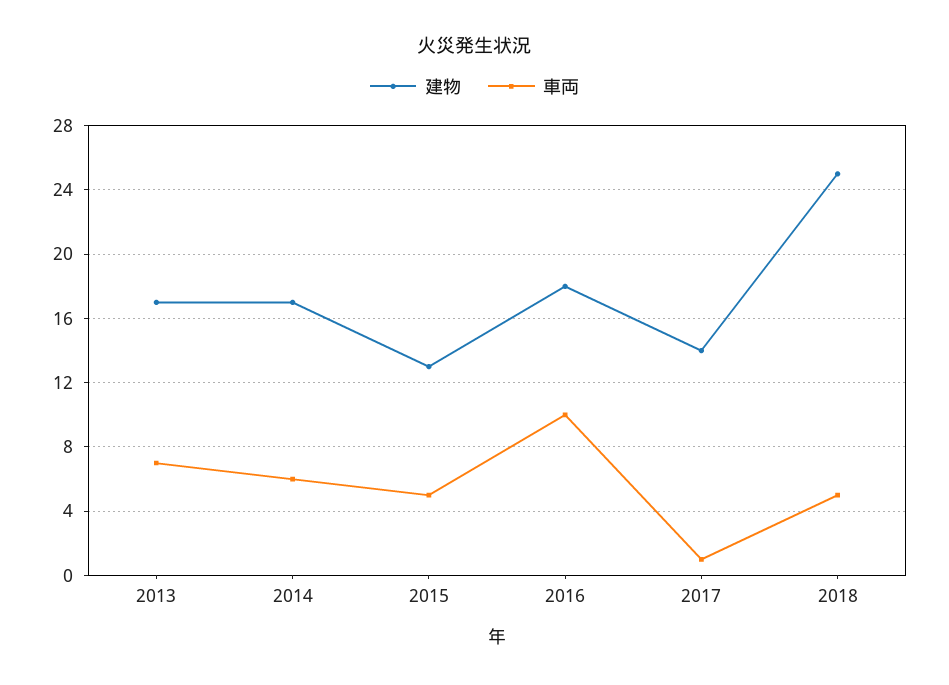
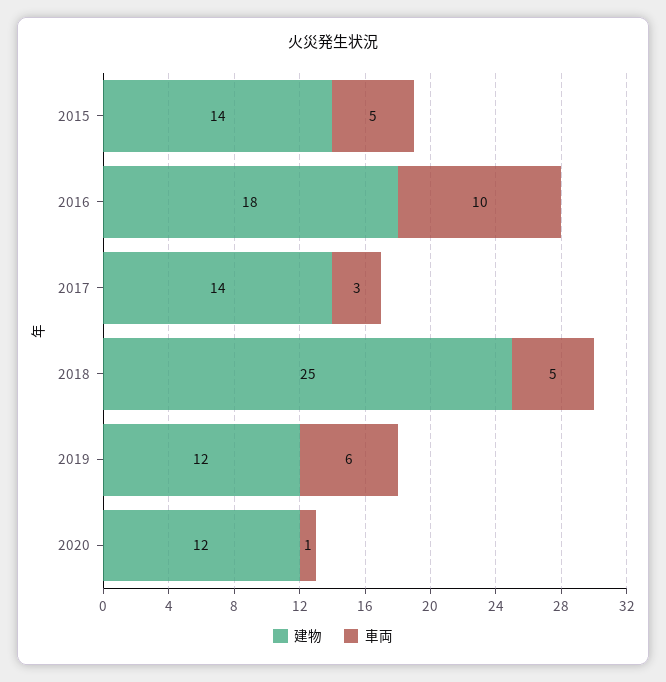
建物, 2013: 17 -> none
車両, 2013: 7 -> none
建物, 2014: 17 -> none
車両, 2014: 6 -> none
建物, 2015: 13 -> 14
車両, 2017: 1 -> 3
建物, 2019: none -> 12
車両, 2019: none -> 6
建物, 2020: none -> 12
車両, 2020: none -> 1

